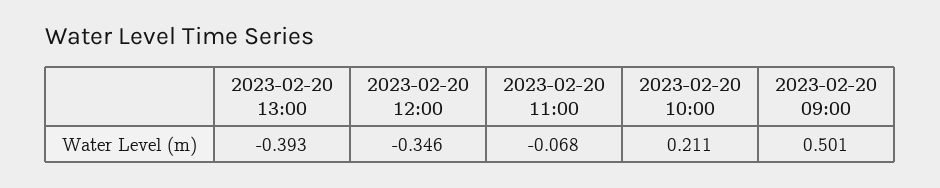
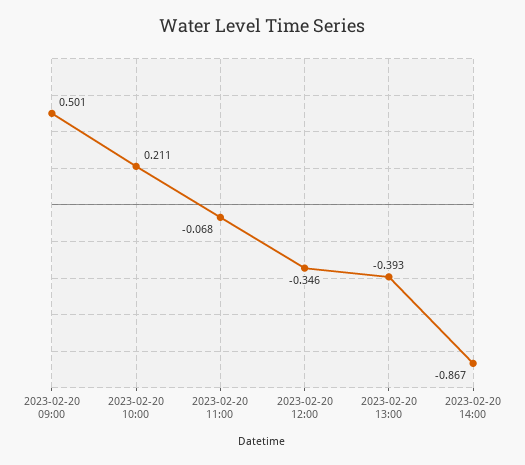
2023-02-20 14:00: none -> -0.867

